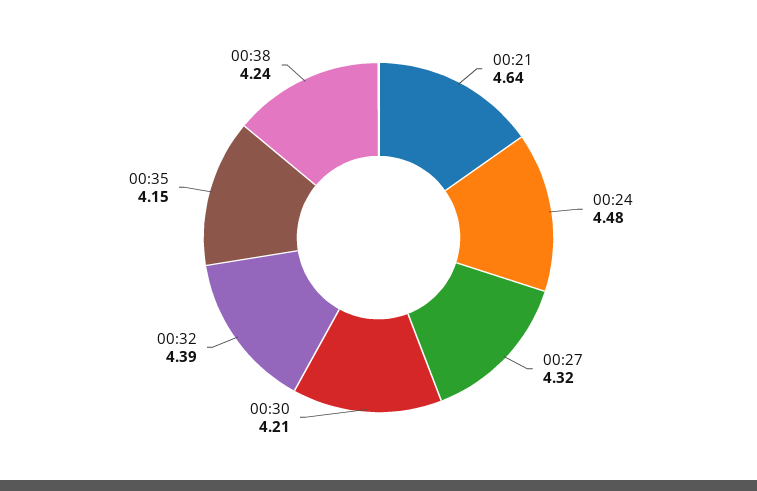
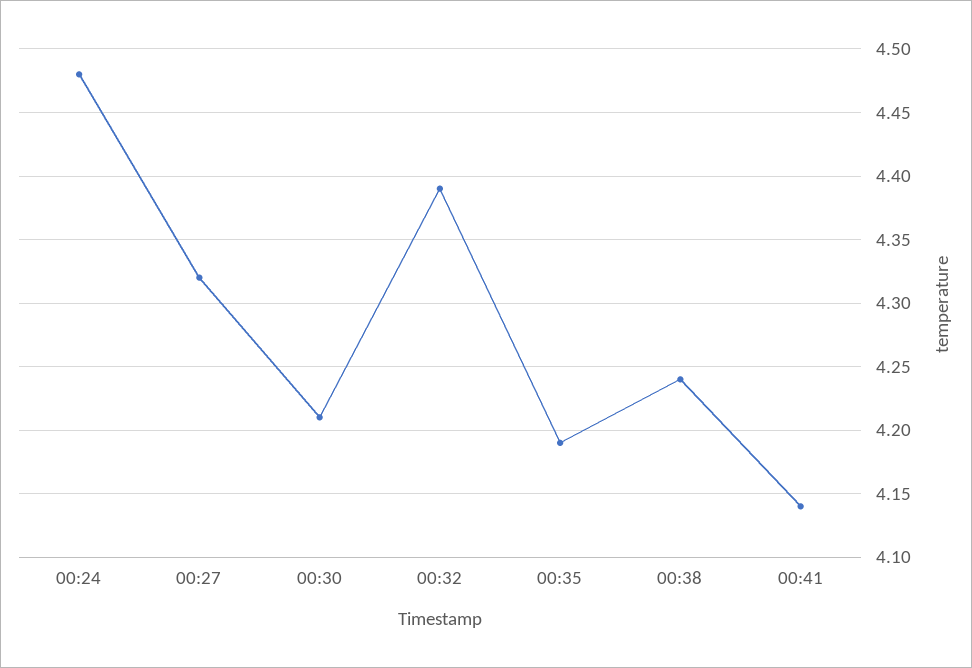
00:21: 4.64 -> none
00:35: 4.15 -> 4.19
00:41: none -> 4.14

